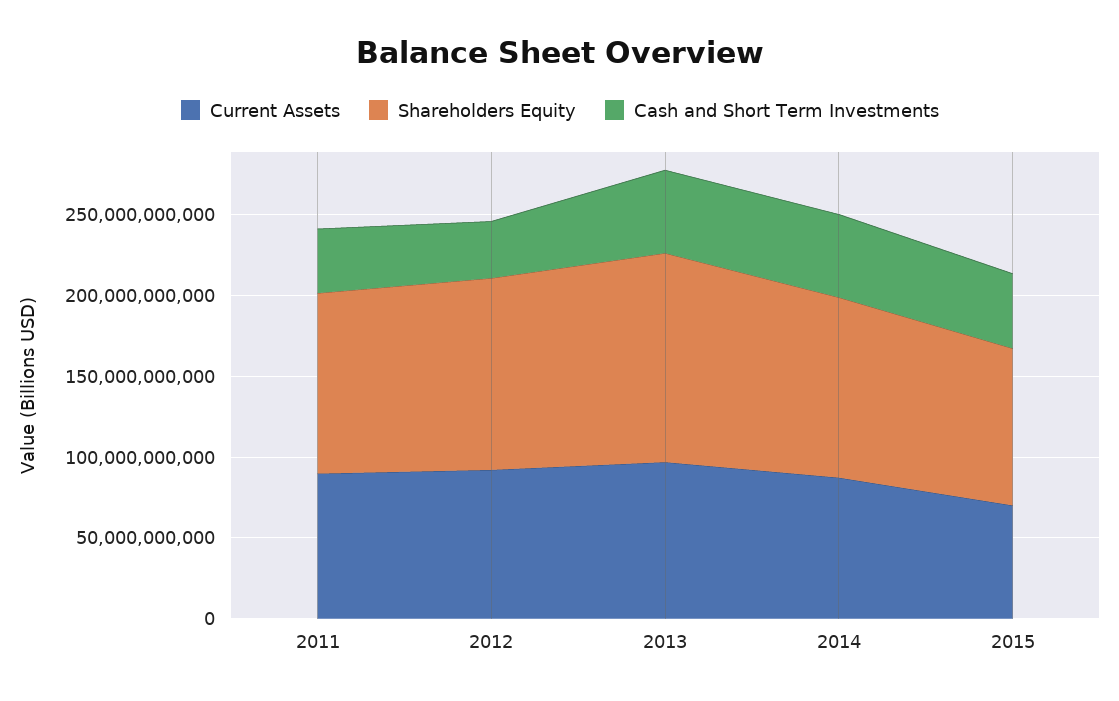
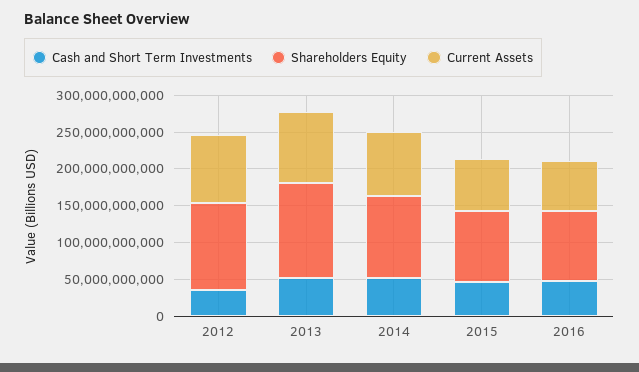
Current Assets, 2011: 90000000000 -> none
Shareholders Equity, 2011: 110000000000 -> none
Cash and Short Term Investments, 2011: 40000000000 -> none
Cash and Short Term Investments, 2016: none -> 50000000000
Shareholders Equity, 2016: none -> 100000000000
Current Assets, 2016: none -> 75000000000

